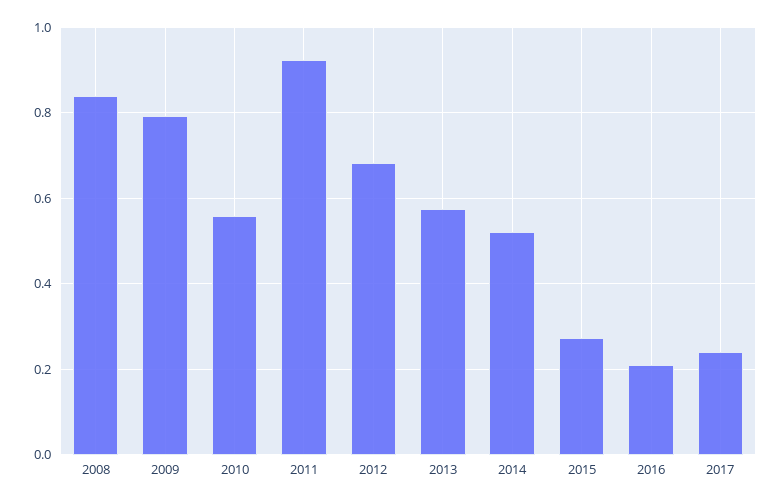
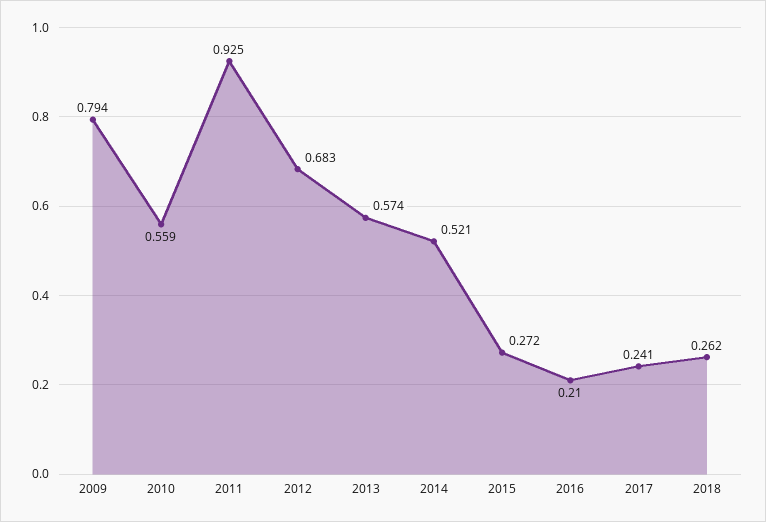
2008: 0.84 -> none
2018: none -> 0.262

